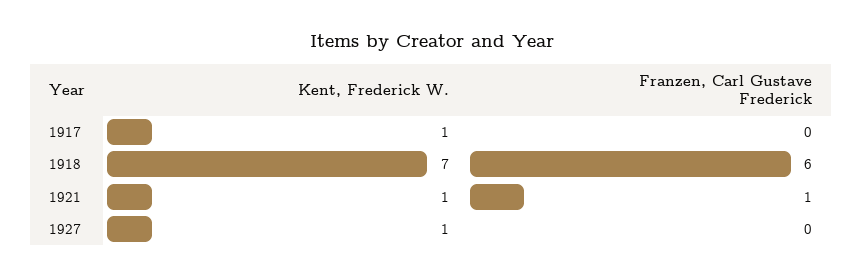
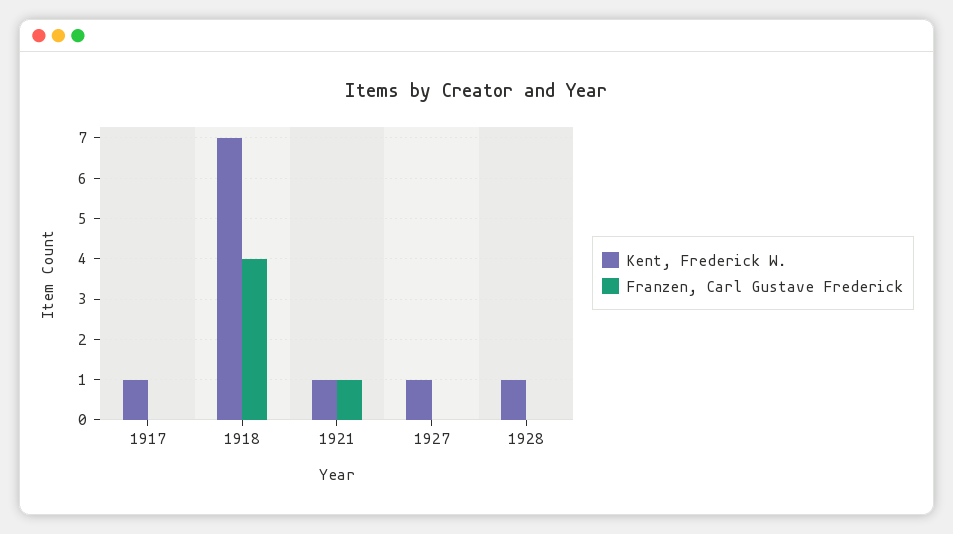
Franzen, Carl Gustave Frederick, 1918: 6 -> 4
Kent, Frederick W., 1928: none -> 1
Franzen, Carl Gustave Frederick, 1928: none -> 0

